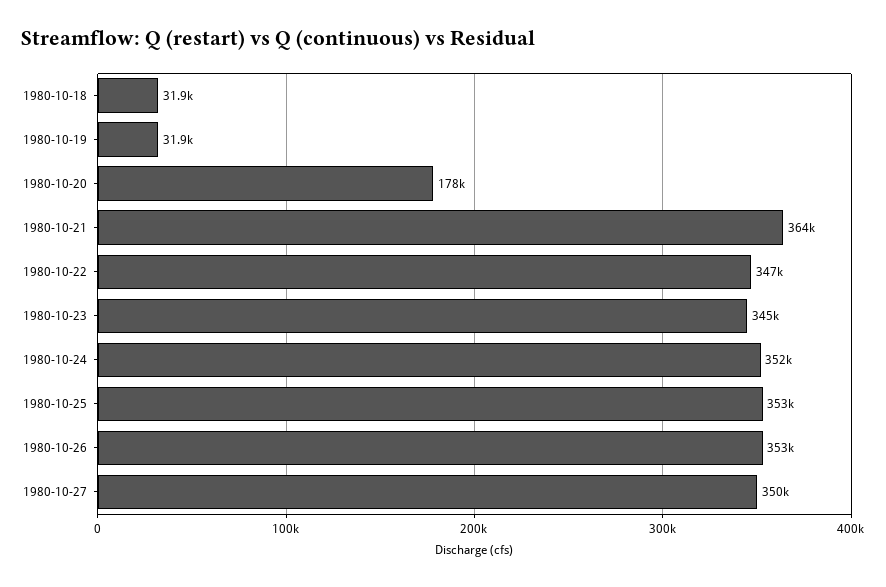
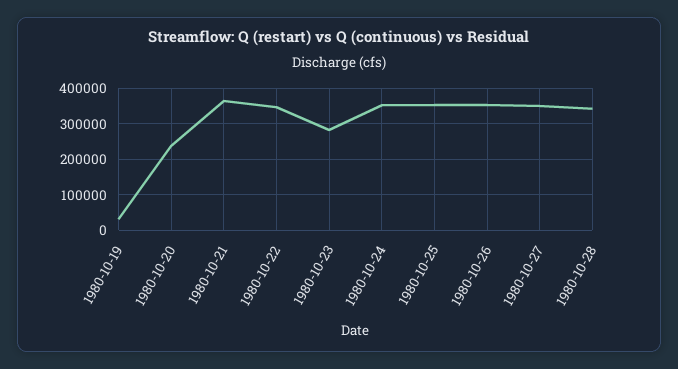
1980-10-18: 31900 -> none
1980-10-20: 178000 -> 240000
1980-10-23: 345000 -> 280000
1980-10-28: none -> 340000

